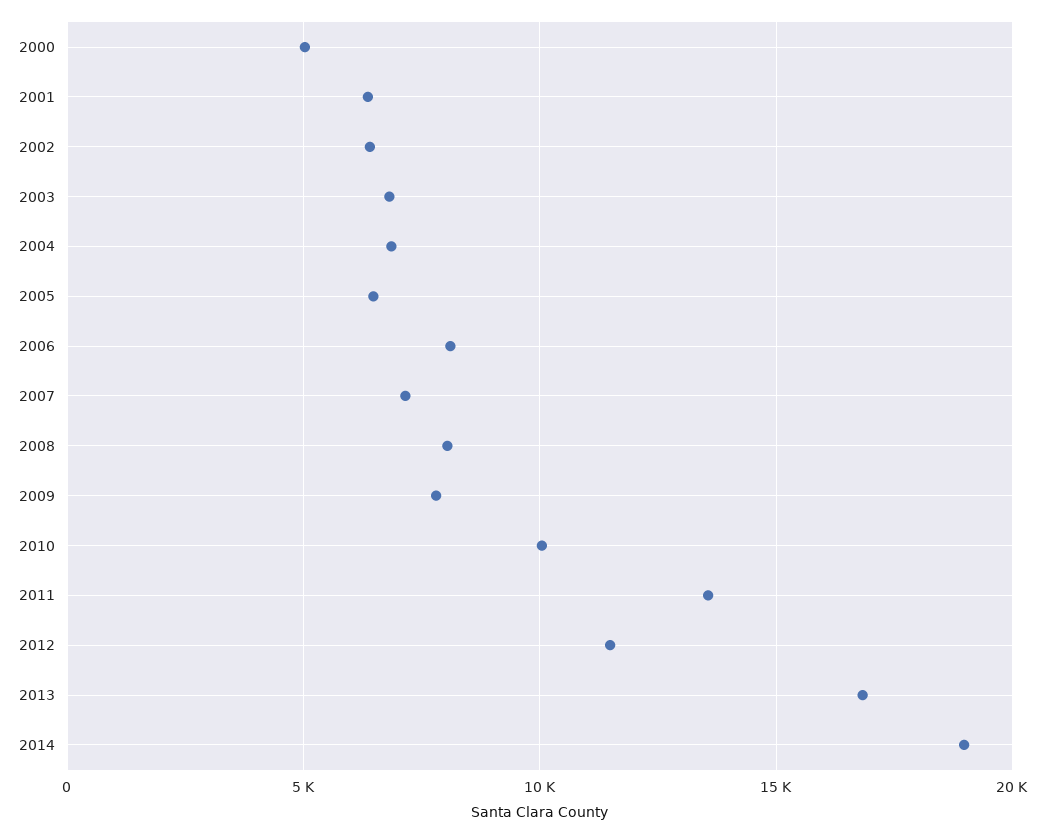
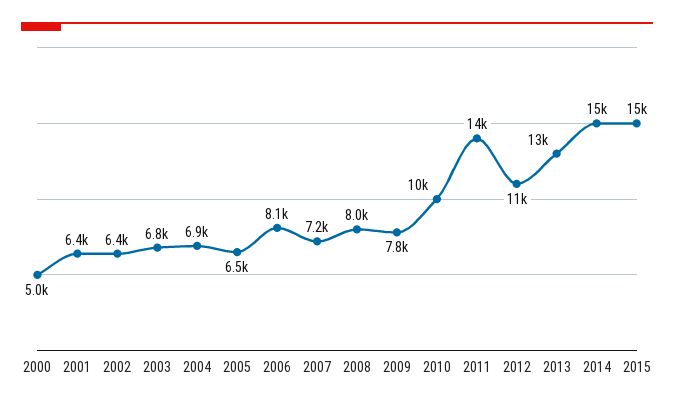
2013: 17000 -> 13000
2014: 19000 -> 15000
2015: none -> 15000

